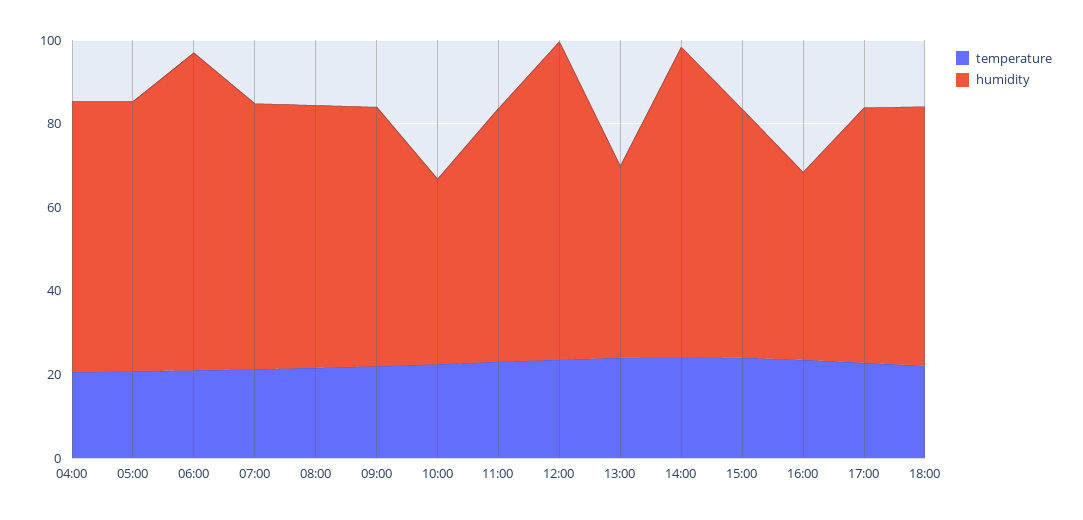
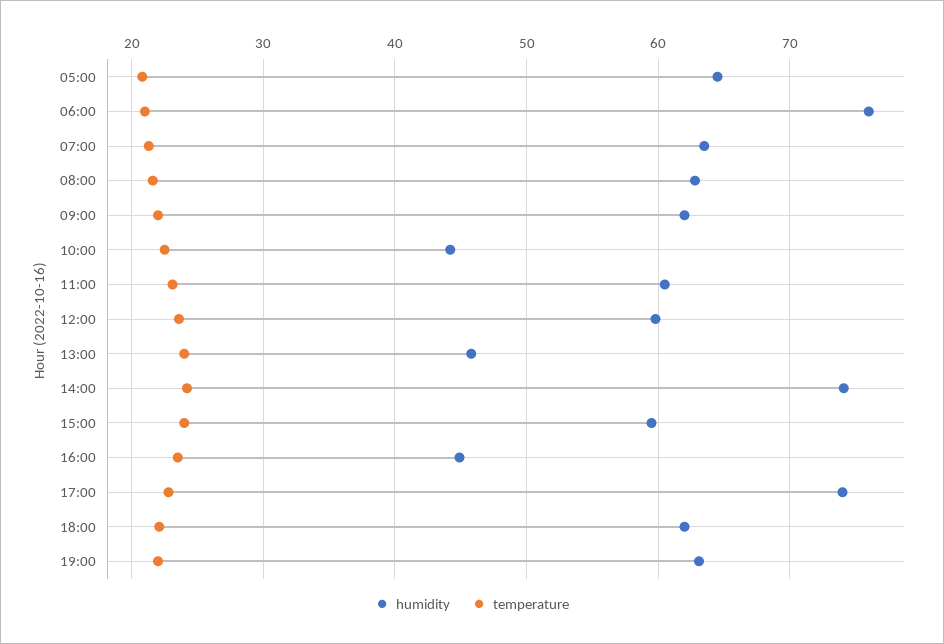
temperature, 04:00: 20 -> none
humidity, 04:00: 65 -> none
humidity, 12:00: 75 -> 60
humidity, 17:00: 60 -> 74
humidity, 19:00: none -> 63
temperature, 19:00: none -> 22

